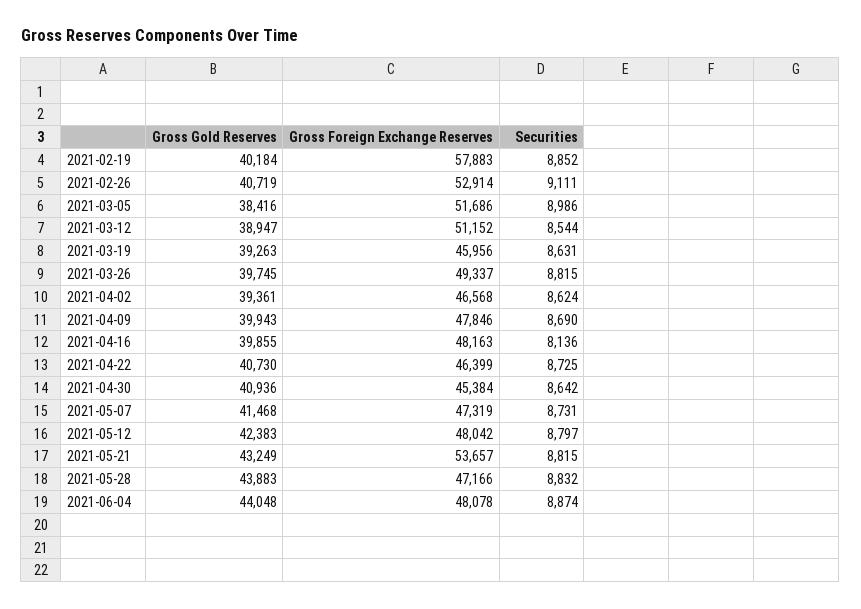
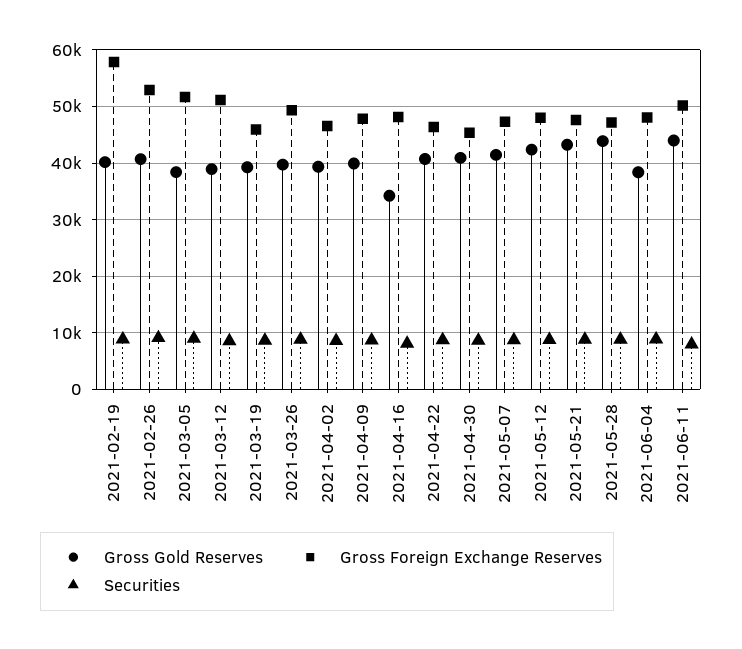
Gross Gold Reserves, 2021-04-16: 39855 -> 34000
Gross Foreign Exchange Reserves, 2021-05-21: 53657 -> 48000
Gross Gold Reserves, 2021-06-04: 44048 -> 38000
Gross Gold Reserves, 2021-06-11: none -> 44000
Gross Foreign Exchange Reserves, 2021-06-11: none -> 50000
Securities, 2021-06-11: none -> 8000

